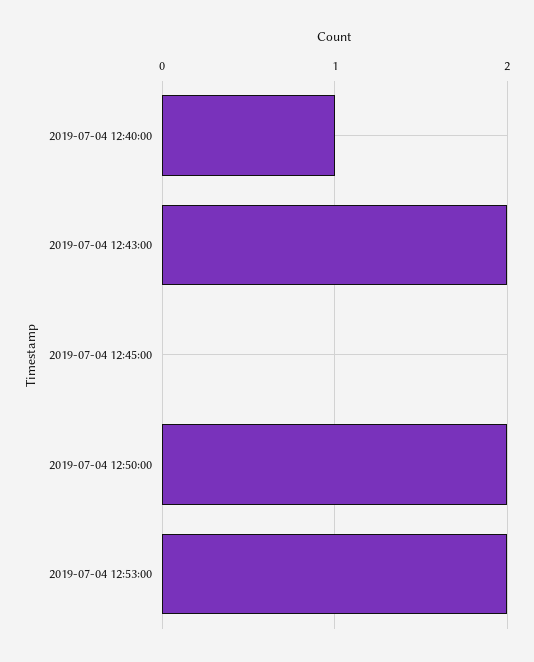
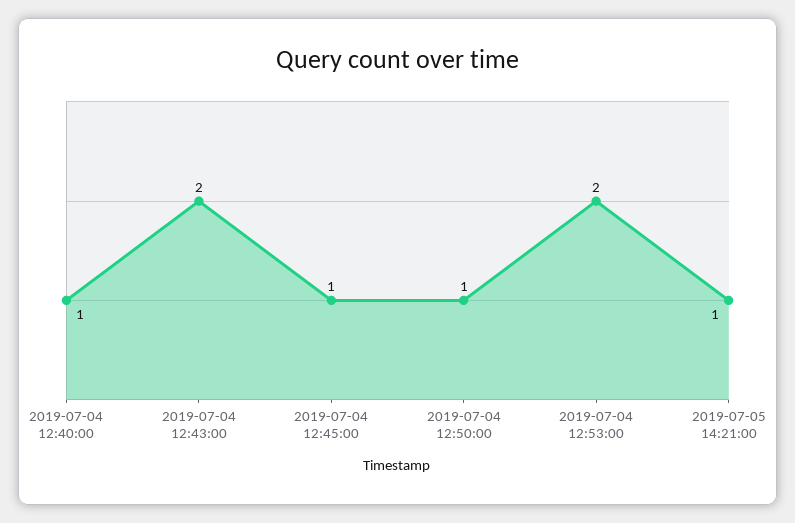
2019-07-04 12:45:00: 0 -> 1
2019-07-04 12:50:00: 2 -> 1
2019-07-05 14:21:00: none -> 1

